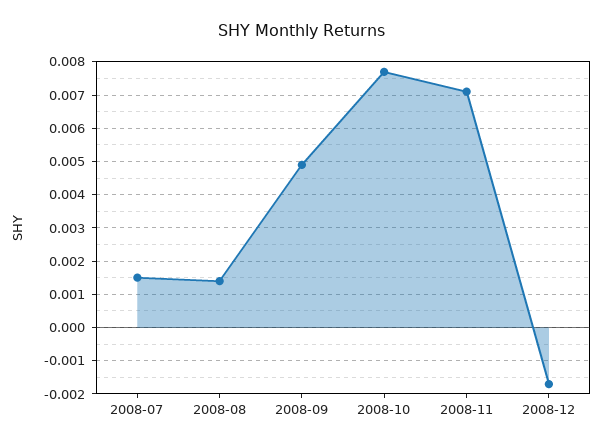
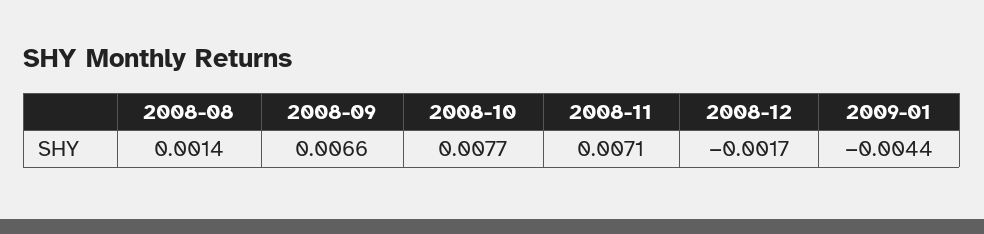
2008-07: 0.0015 -> none
2008-09: 0.005 -> 0.0066
2009-01: none -> -0.0044

